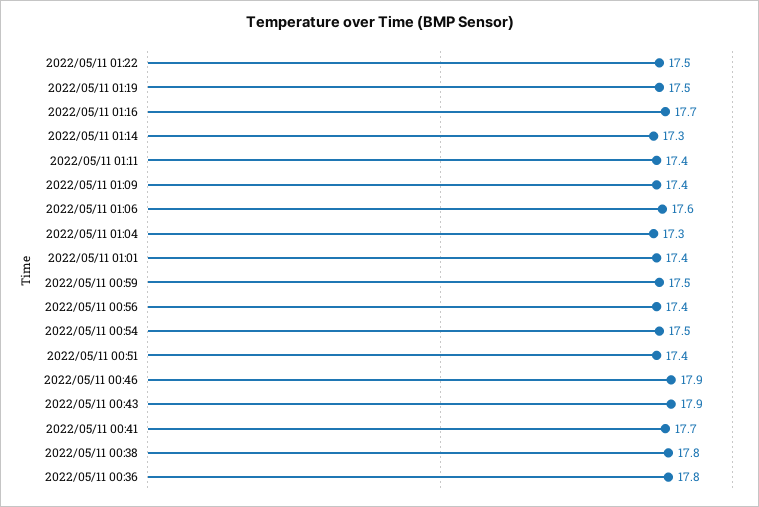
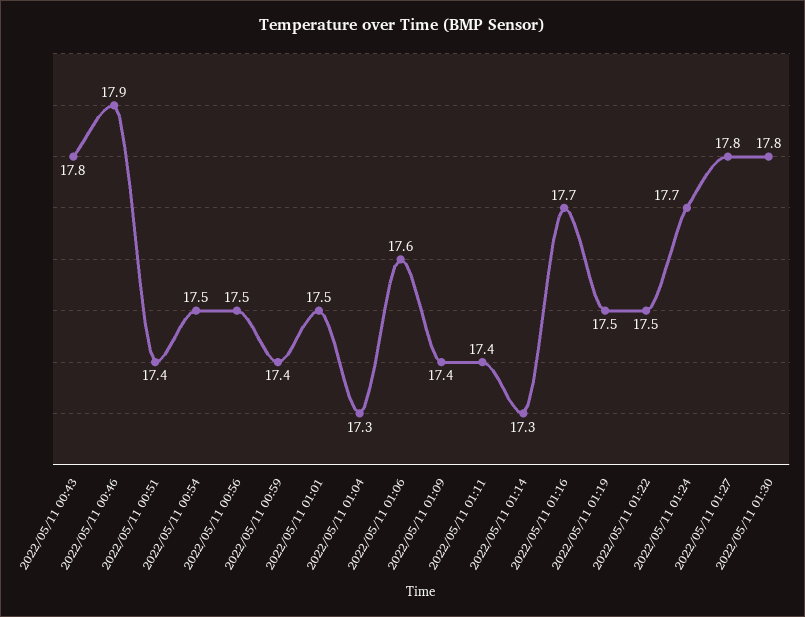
2022/05/11 01:01: 17.4 -> 17.5
2022/05/11 00:59: 17.5 -> 17.4
2022/05/11 00:56: 17.4 -> 17.5
2022/05/11 00:43: 17.9 -> 17.8
2022/05/11 00:41: 17.7 -> none
2022/05/11 00:38: 17.8 -> none
2022/05/11 00:36: 17.8 -> none
2022/05/11 01:24: none -> 17.7
2022/05/11 01:27: none -> 17.8
2022/05/11 01:30: none -> 17.8

